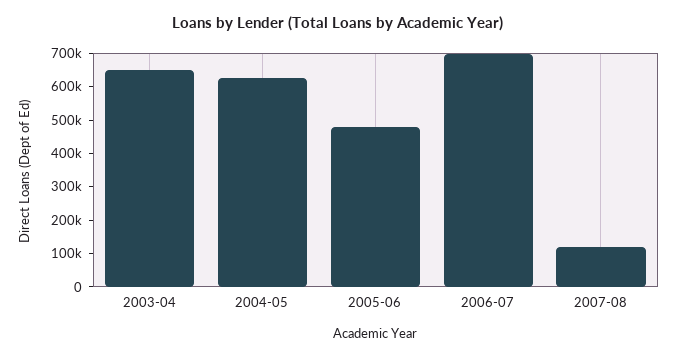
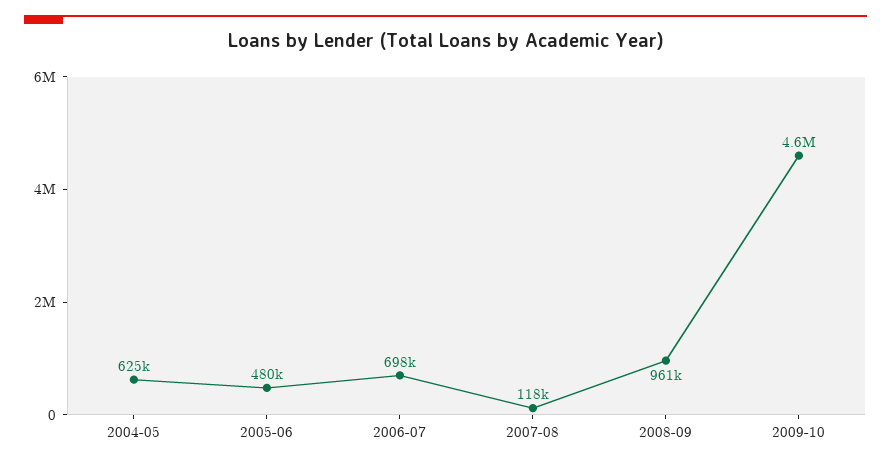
2003-04: 650000 -> none
2008-09: none -> 961000
2009-10: none -> 4600000

